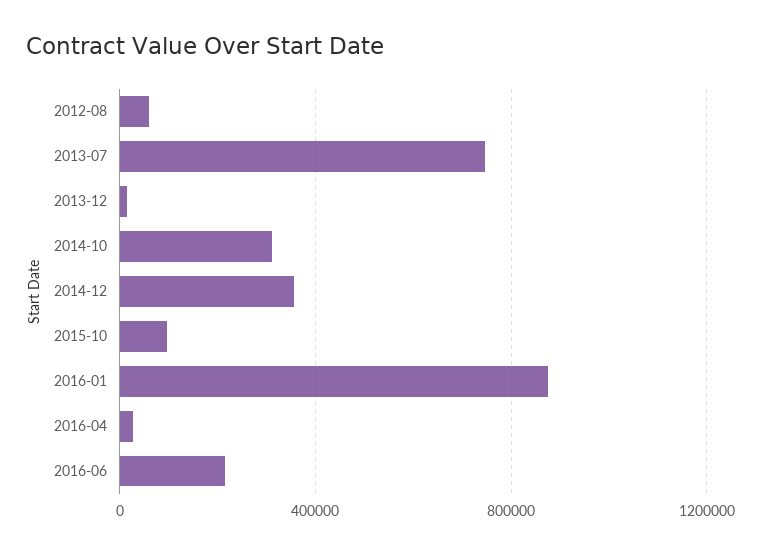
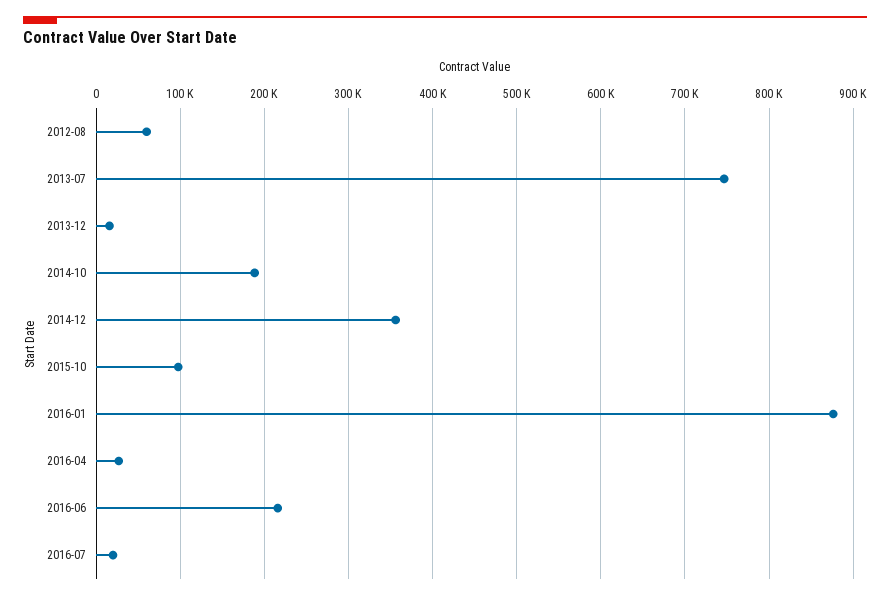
2014-10: 300000 -> 190000
2016-07: none -> 20000

